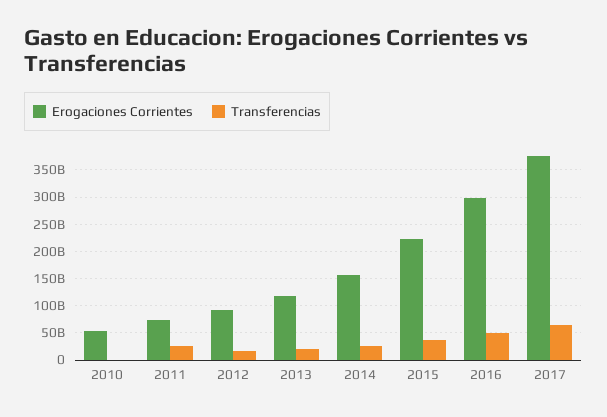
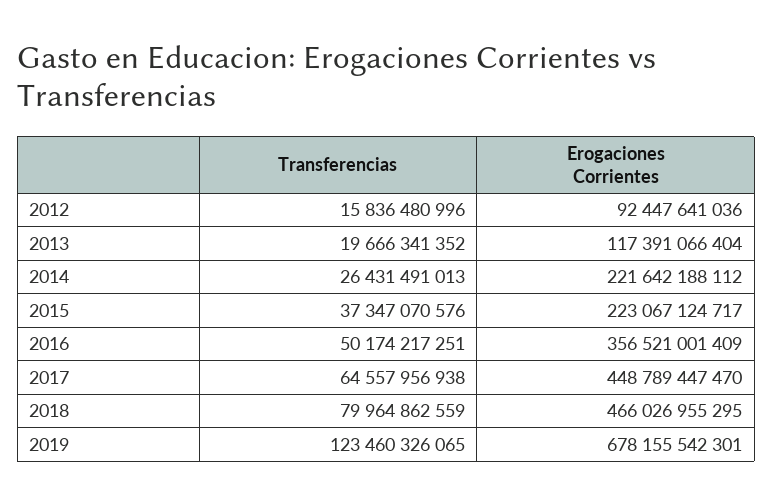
Erogaciones Corrientes, 2010: 50000000000 -> none
Transferencias, 2010: 0 -> none
Erogaciones Corrientes, 2011: 75000000000 -> none
Transferencias, 2011: 25000000000 -> none
Erogaciones Corrientes, 2014: 150000000000 -> 221642188112
Erogaciones Corrientes, 2016: 300000000000 -> 356521001409
Erogaciones Corrientes, 2017: 375000000000 -> 448789447470
Transferencias, 2018: none -> 79964862559
Erogaciones Corrientes, 2018: none -> 466026955295
Transferencias, 2019: none -> 123460326065
Erogaciones Corrientes, 2019: none -> 678155542301

